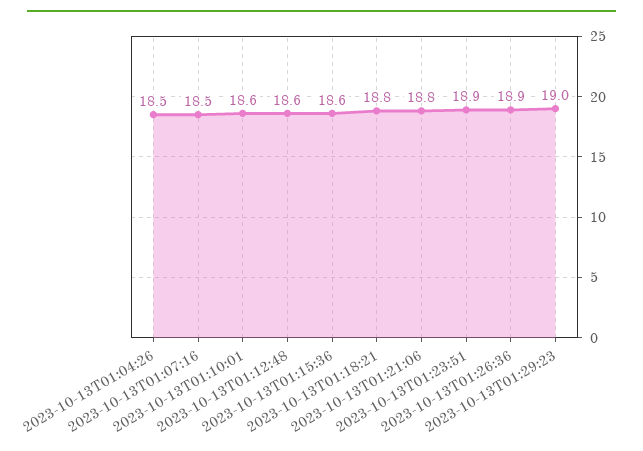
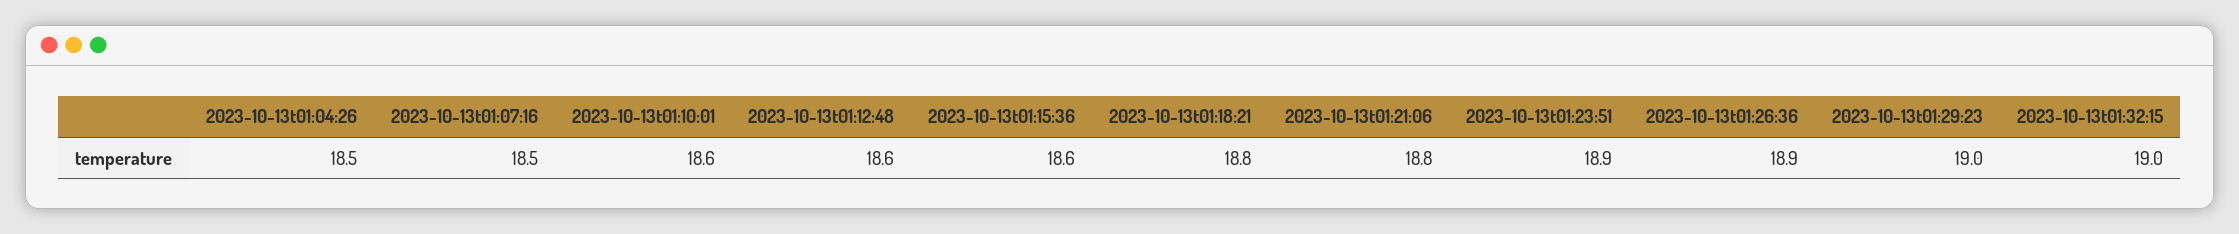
2023-10-13t01:32:15: none -> 19

